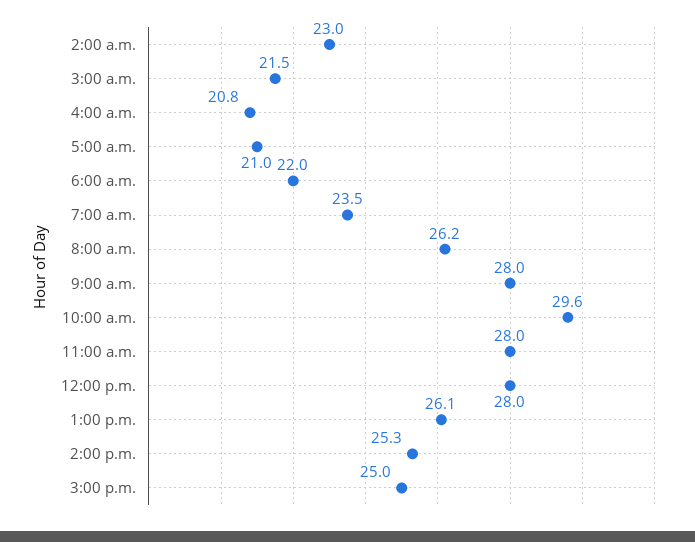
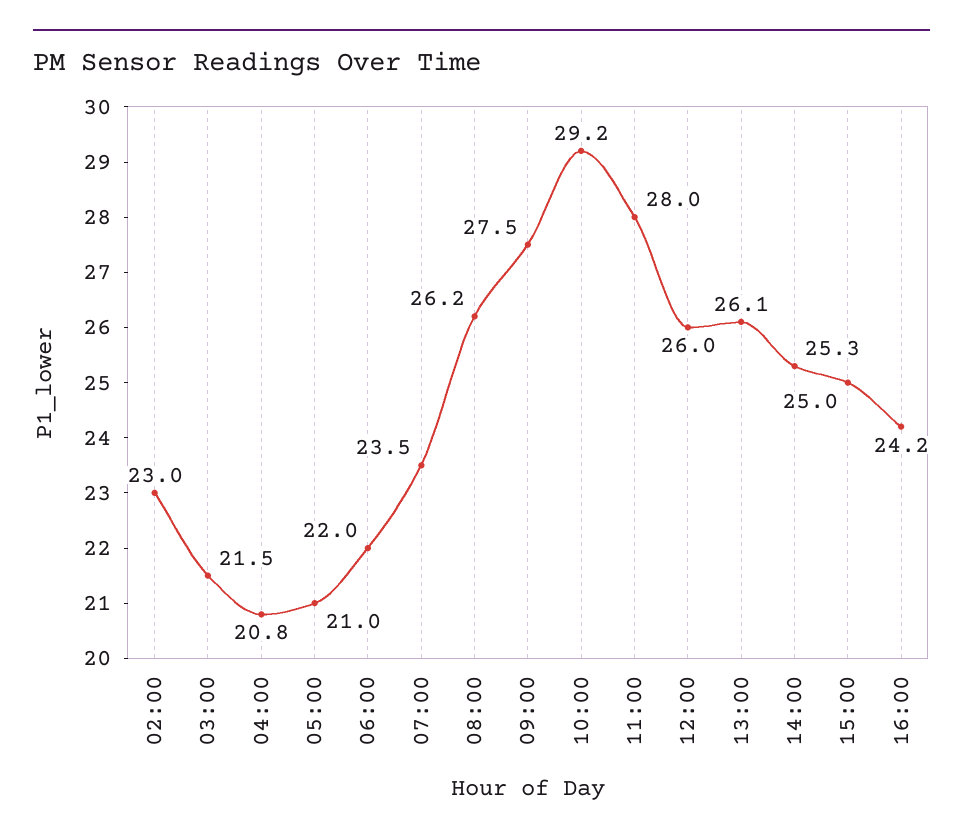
9:00 a.m.: 28 -> 27.5
10:00 a.m.: 29.6 -> 29.2
12:00 p.m.: 28 -> 26
16:00: none -> 24.2

